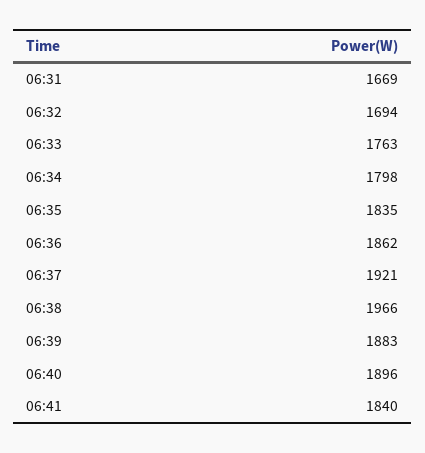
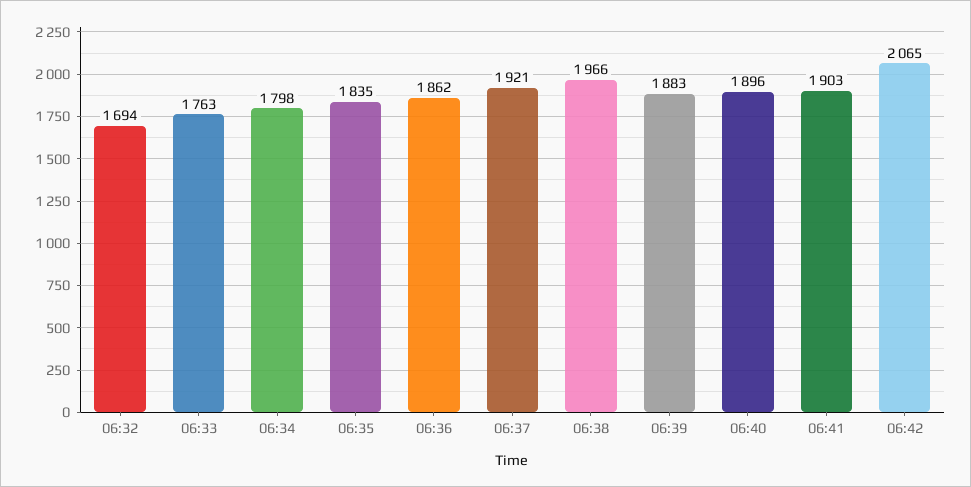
06:31: 1669 -> none
06:41: 1840 -> 1903
06:42: none -> 2065

